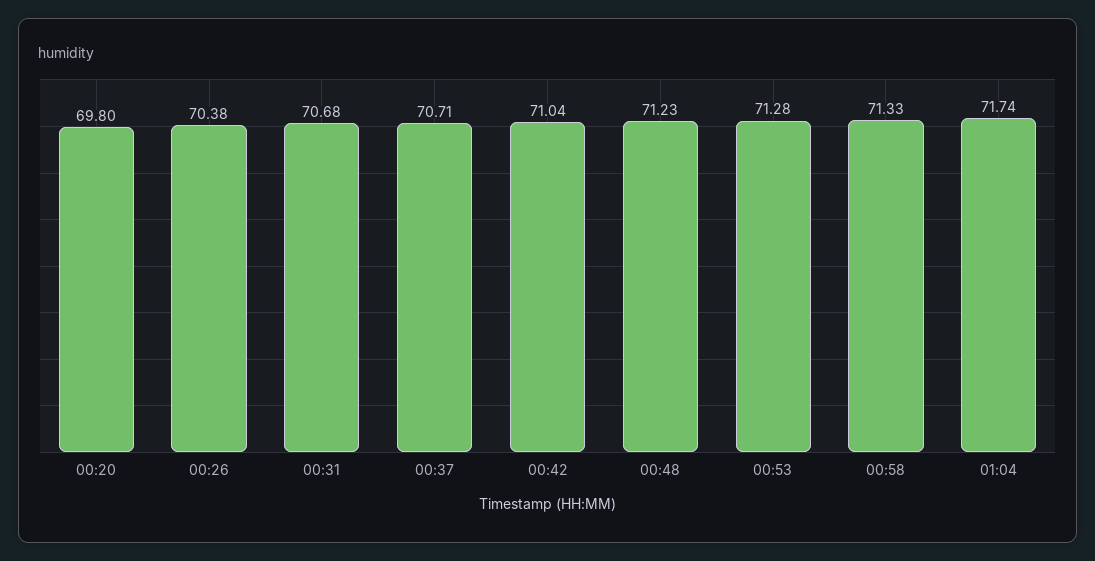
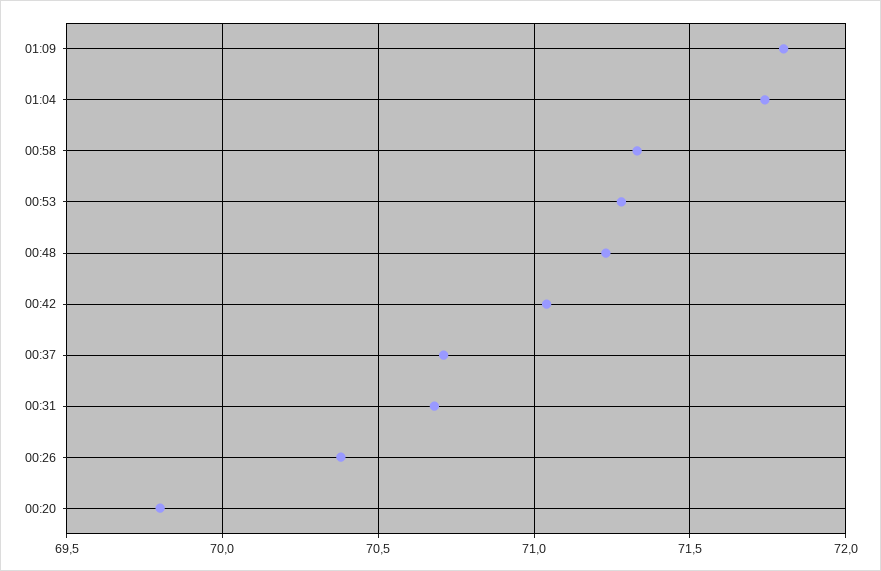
01:09: none -> 71.8

